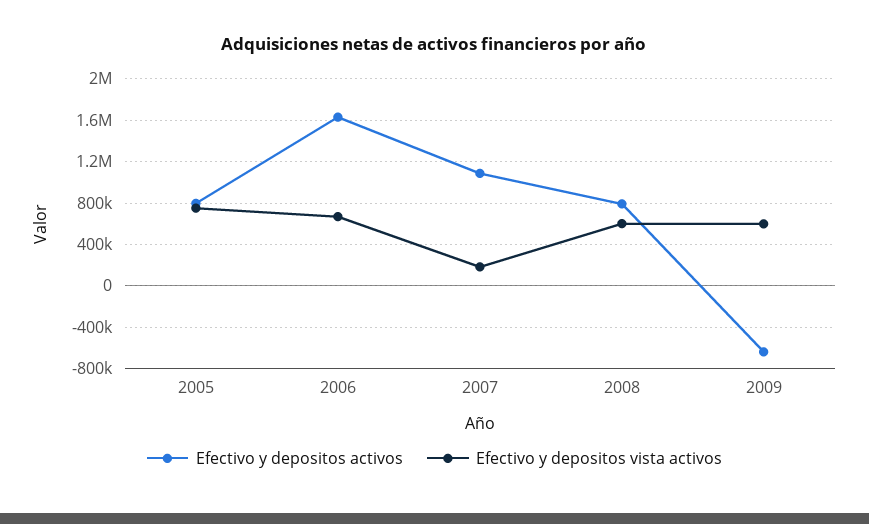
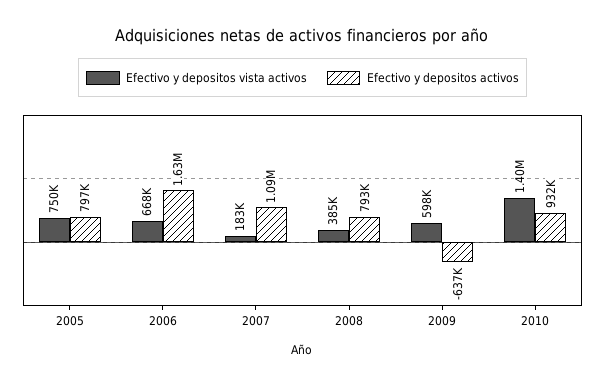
Efectivo y depositos vista activos, 2008: 600000 -> 385000
Efectivo y depositos vista activos, 2010: none -> 1400000
Efectivo y depositos activos, 2010: none -> 932000

